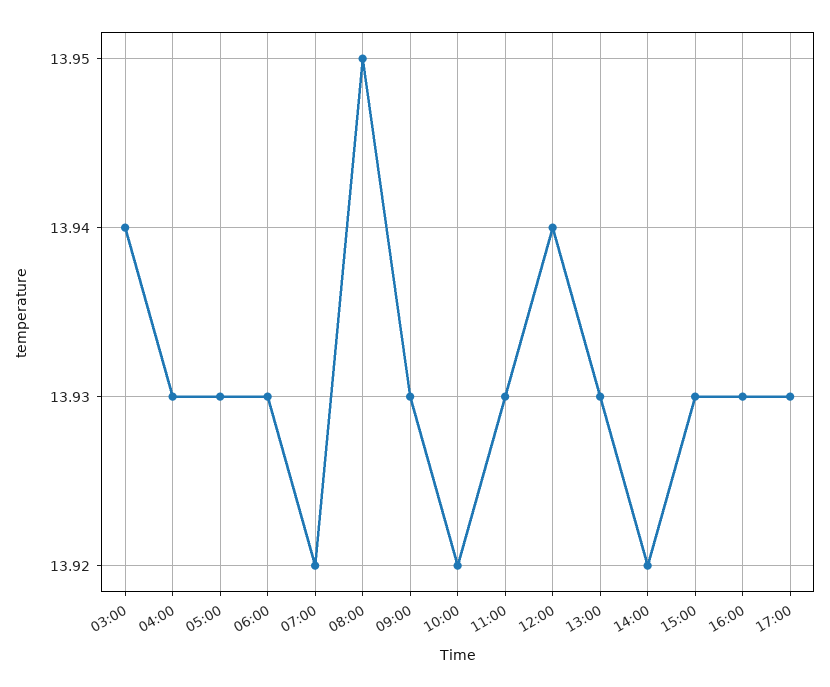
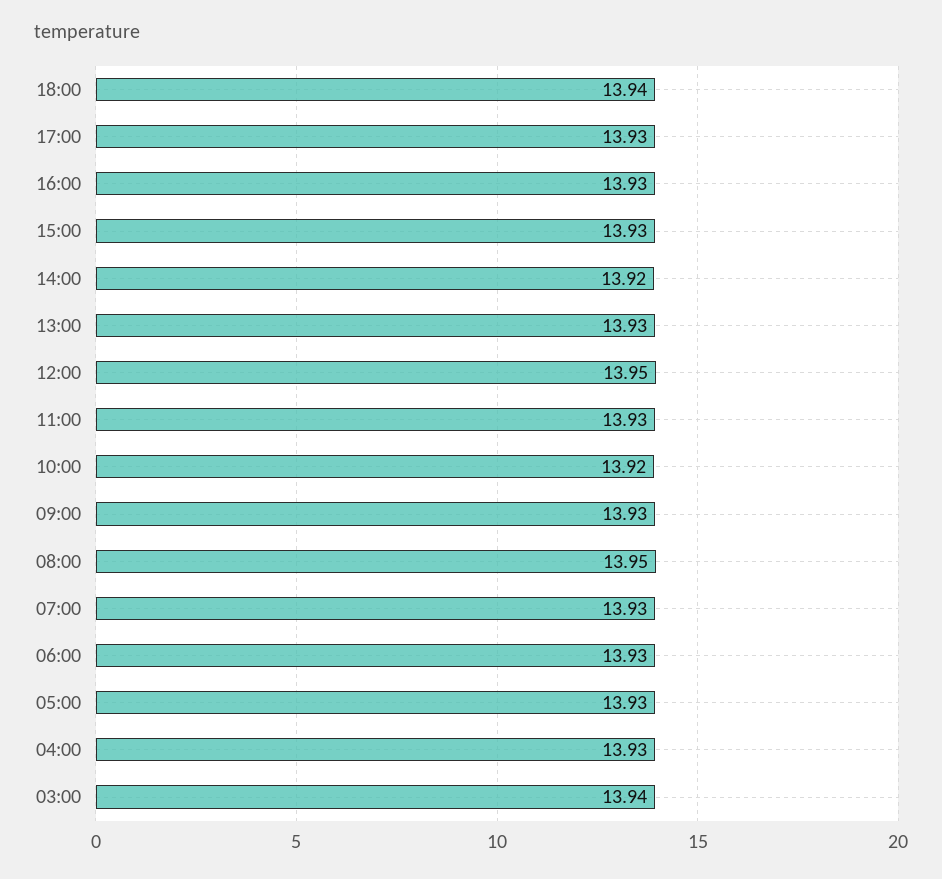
07:00: 13.92 -> 13.93
12:00: 13.94 -> 13.95
18:00: none -> 13.94

